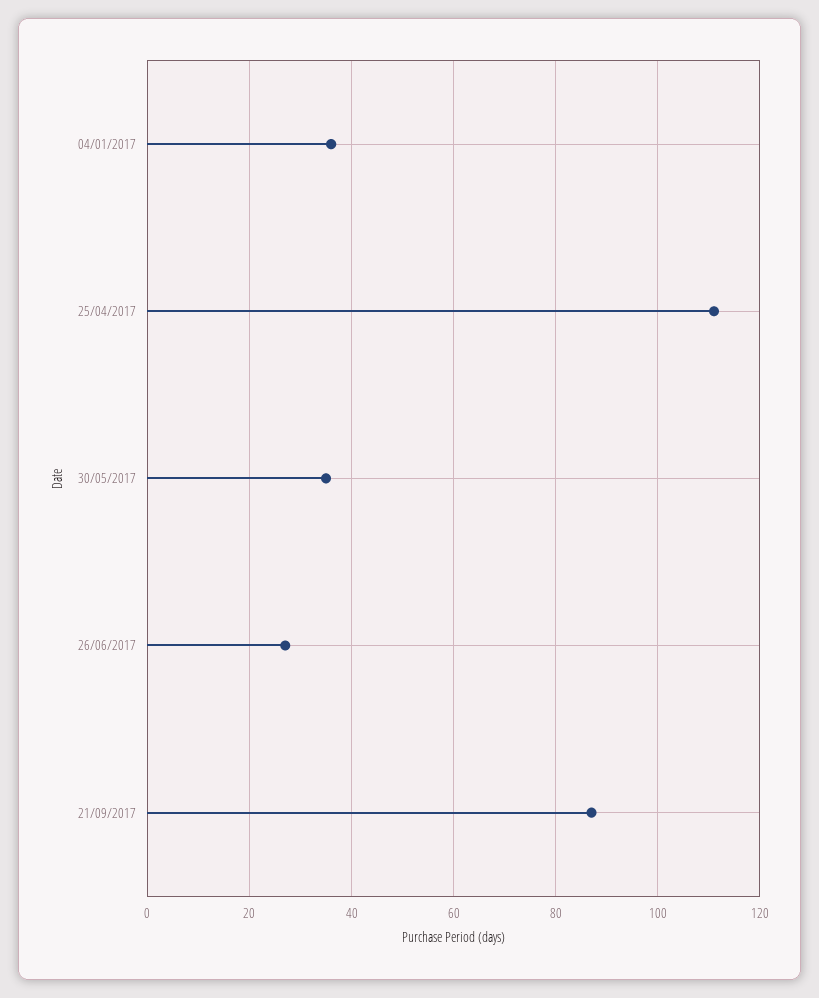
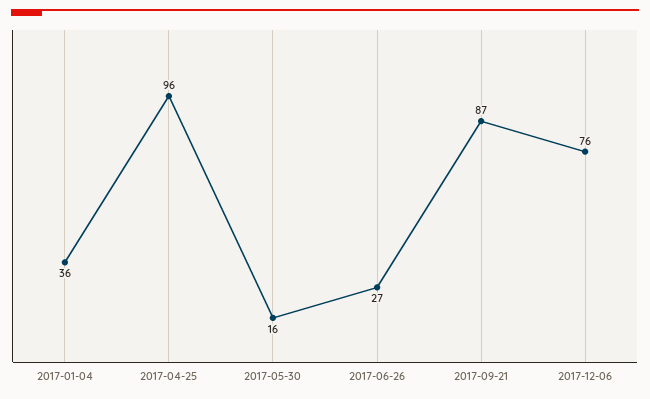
25/04/2017: 110 -> 96
30/05/2017: 35 -> 16
2017-12-06: none -> 76

